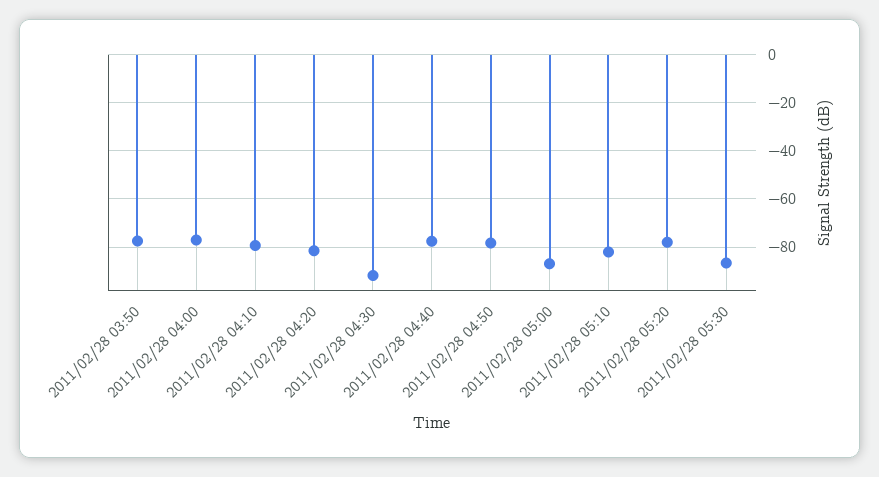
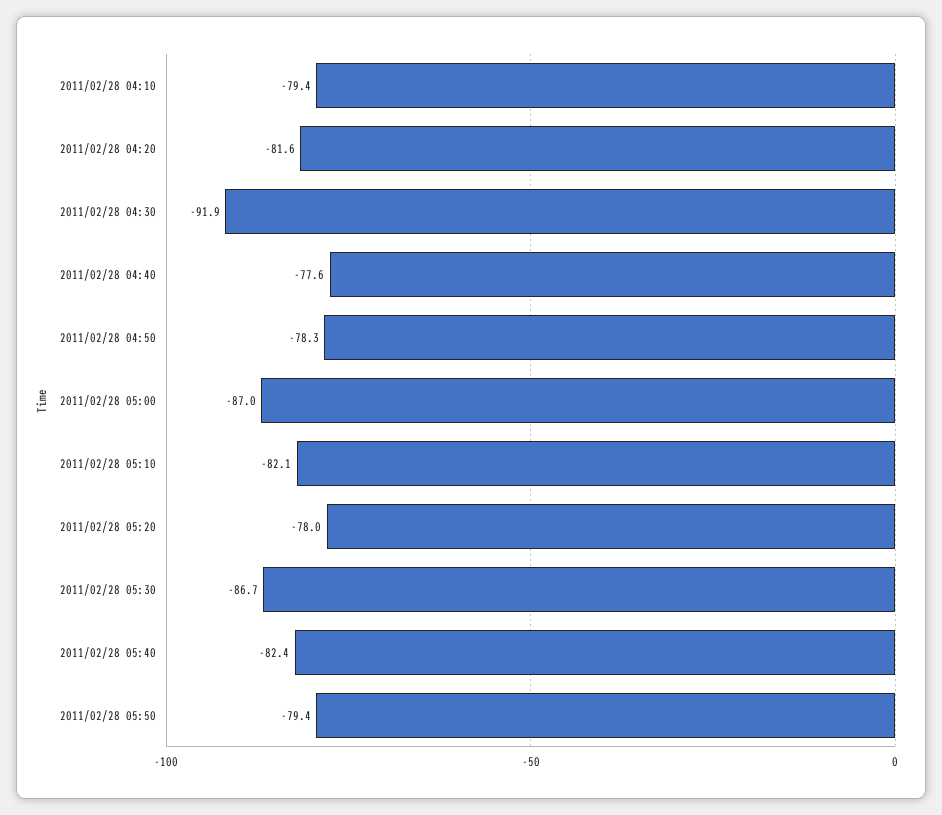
2011/02/28 03:50: -77.5 -> none
2011/02/28 04:00: -77.5 -> none
2011/02/28 05:40: none -> -82.4
2011/02/28 05:50: none -> -79.4

